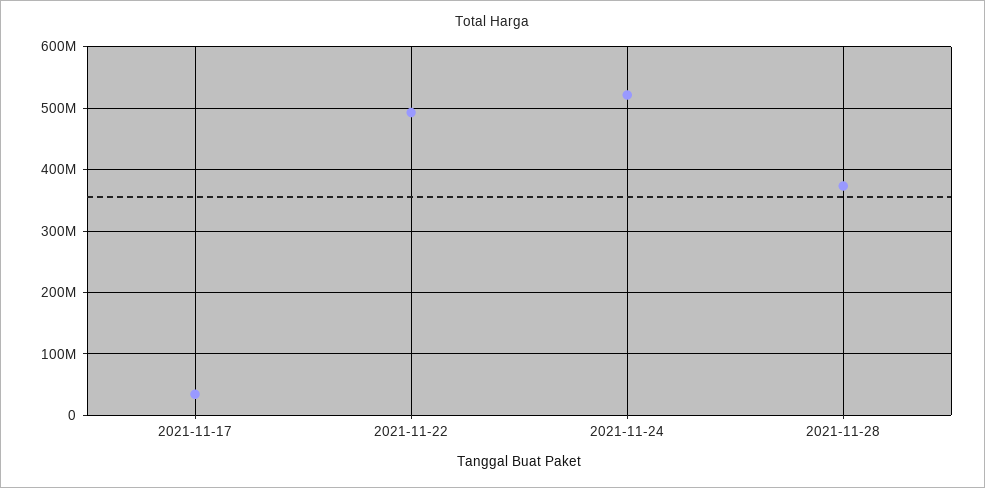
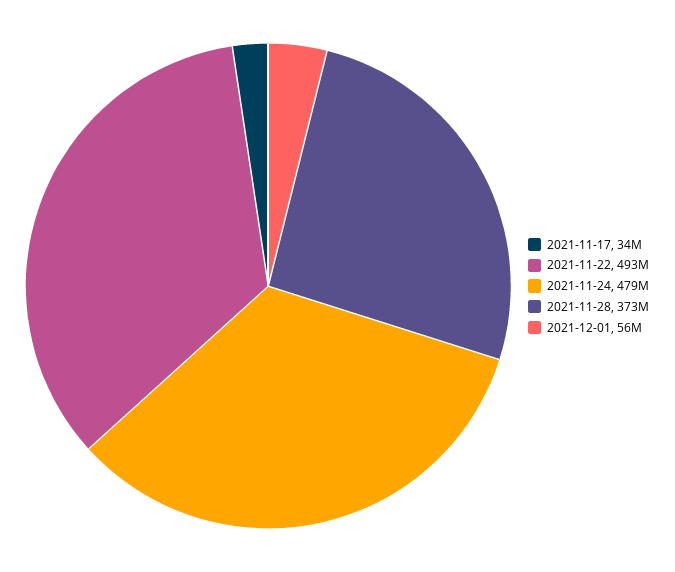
2021-11-24: 520000000 -> 479000000
2021-12-01: none -> 56000000

